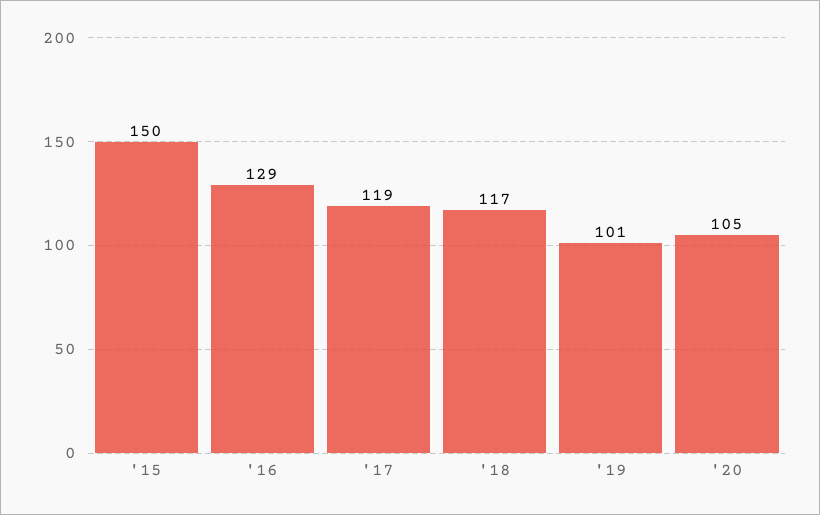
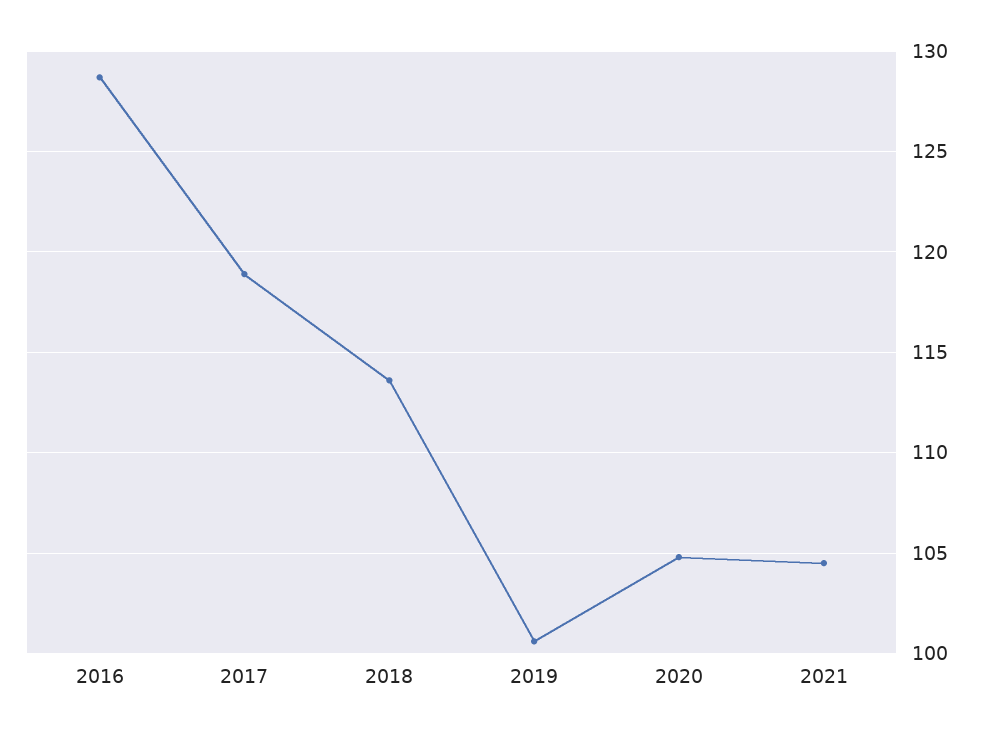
'15: 150 -> none
'18: 117 -> 113.5
2021: none -> 104.5

